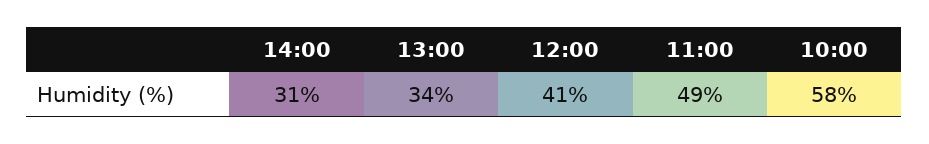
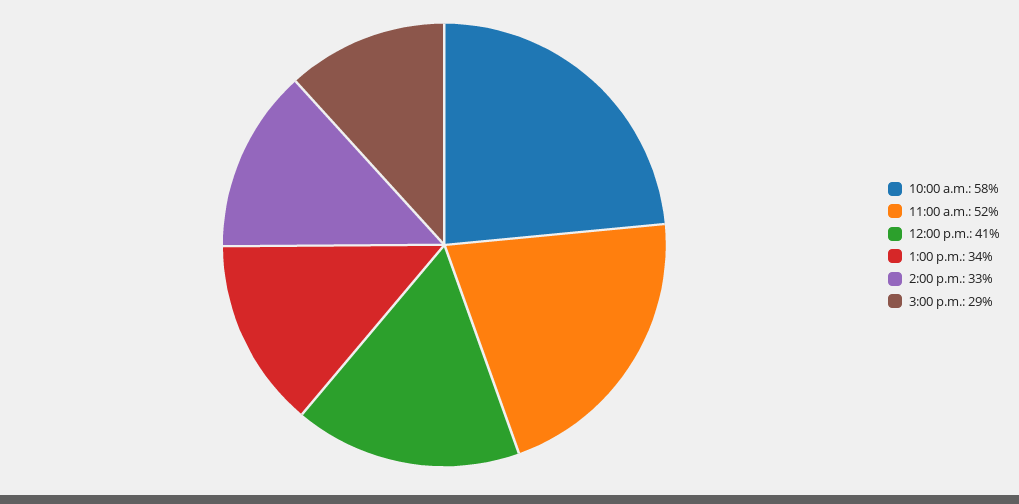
14:00: 31 -> 33
11:00: 49 -> 52
3:00 p.m.: none -> 29

